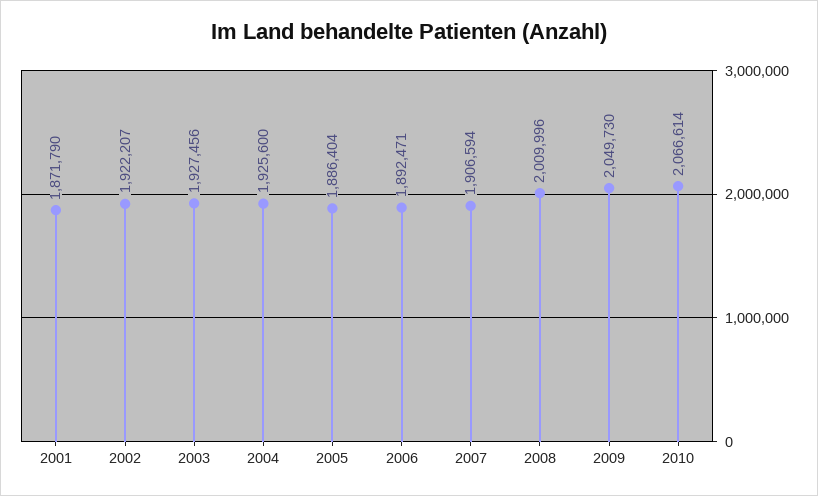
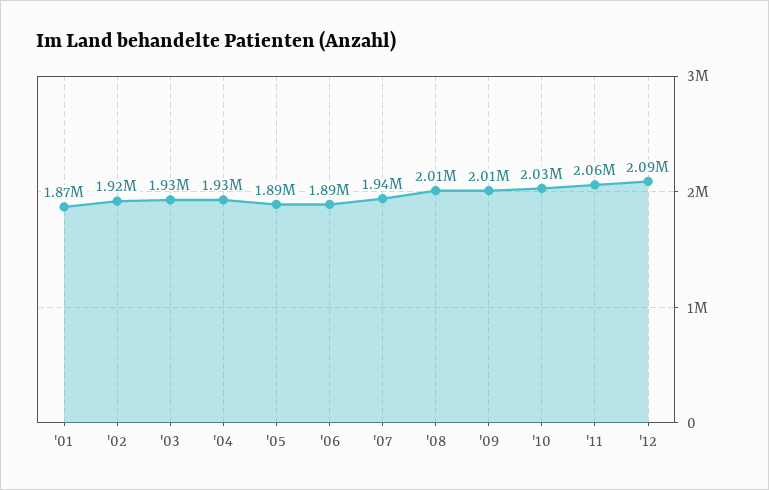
2007: 1906594 -> 1940000
2009: 2049730 -> 2010000
2010: 2066614 -> 2030000
'11: none -> 2060000
'12: none -> 2090000

